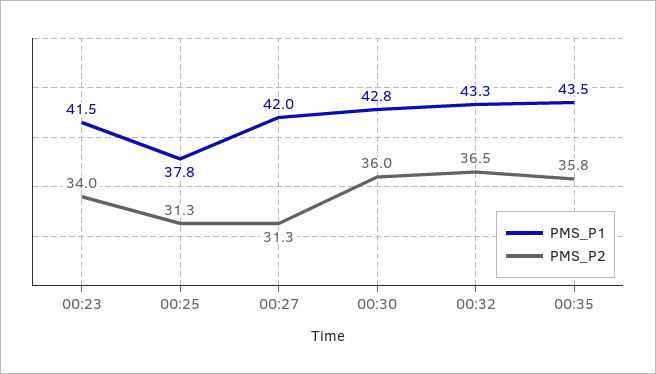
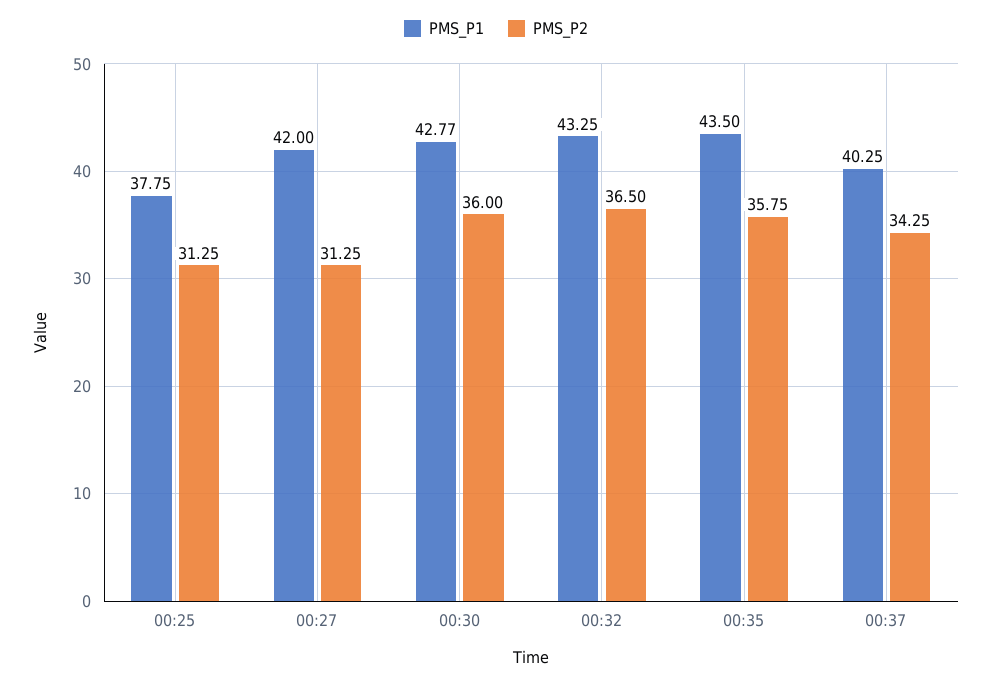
PMS_P1, 00:23: 41.5 -> none
PMS_P2, 00:23: 34 -> none
PMS_P1, 00:37: none -> 40.25
PMS_P2, 00:37: none -> 34.25

